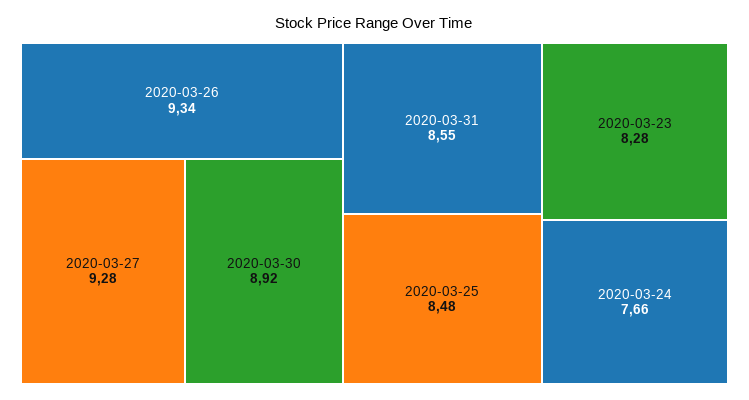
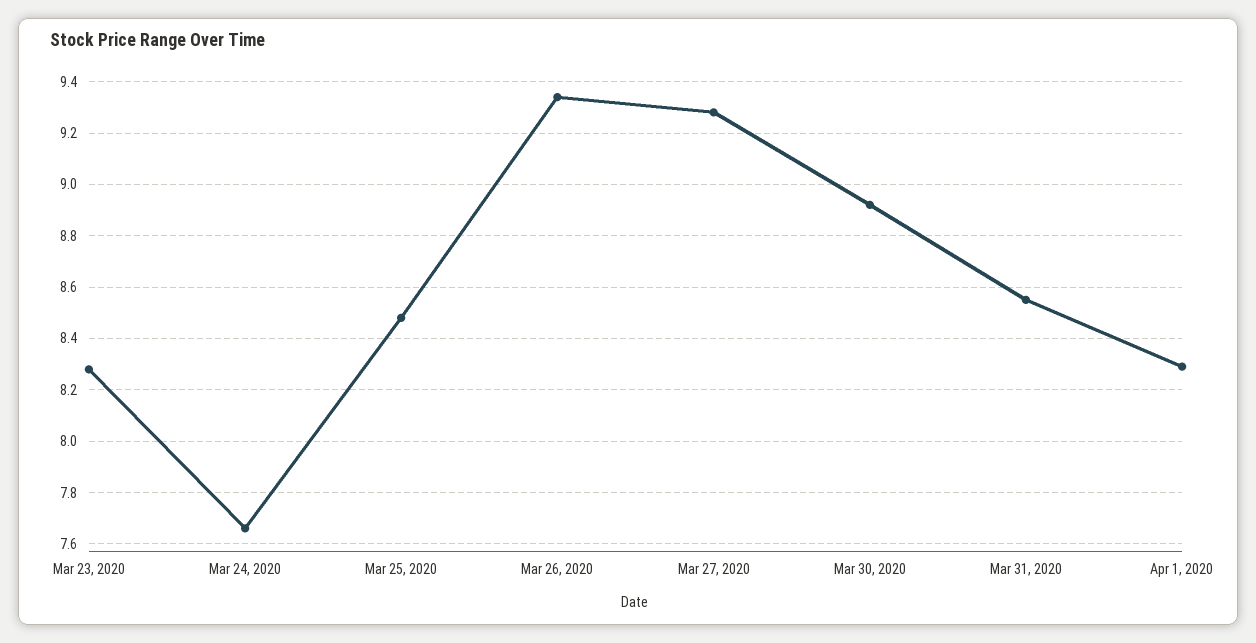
Apr 1, 2020: none -> 8.3

